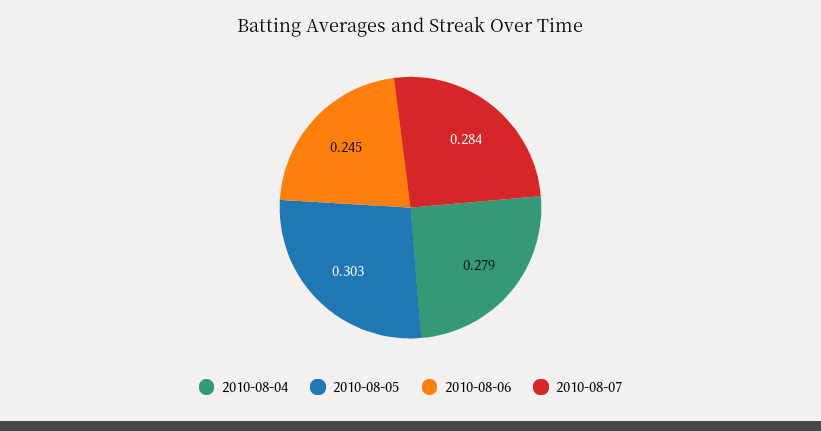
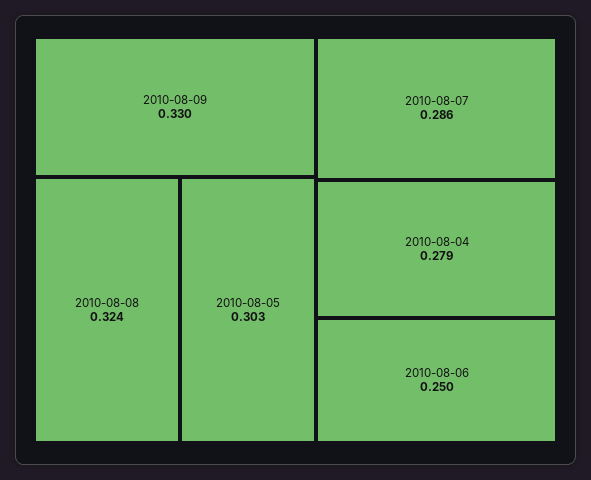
2010-08-06: 0.245 -> 0.25
2010-08-07: 0.284 -> 0.286
2010-08-09: none -> 0.33
2010-08-08: none -> 0.324

